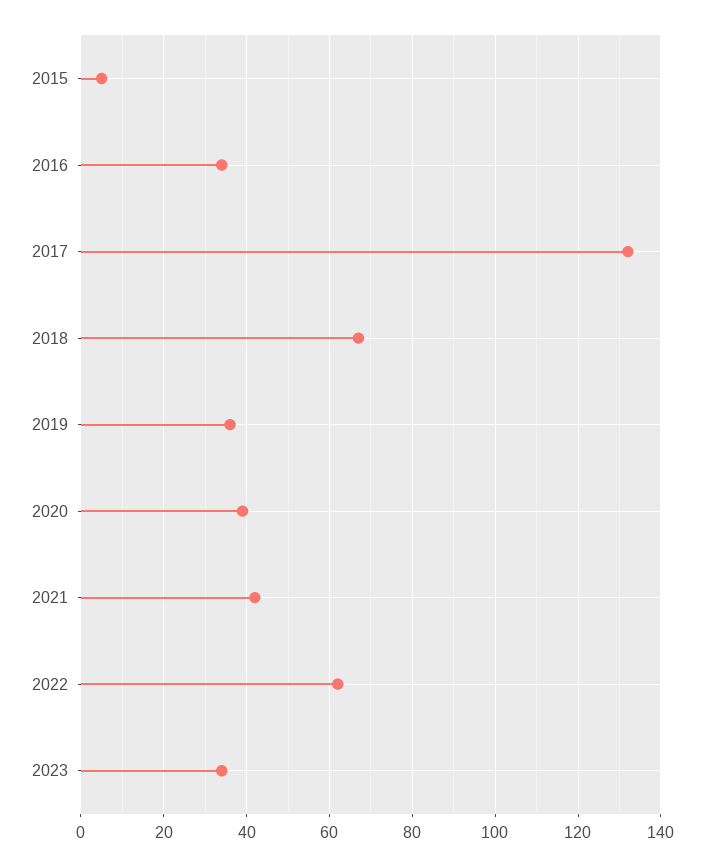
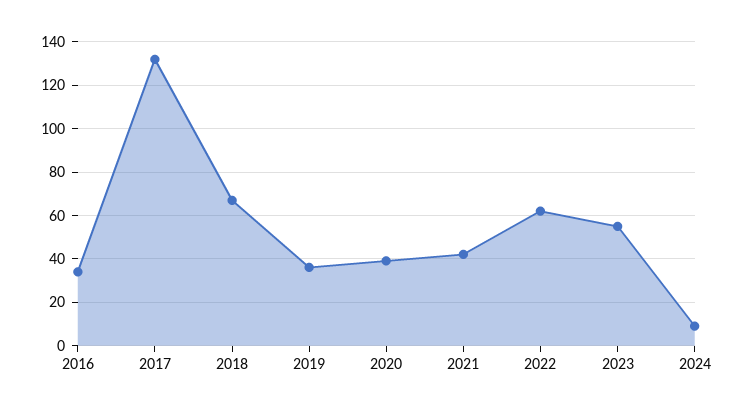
2015: 5 -> none
2023: 35 -> 55
2024: none -> 10

